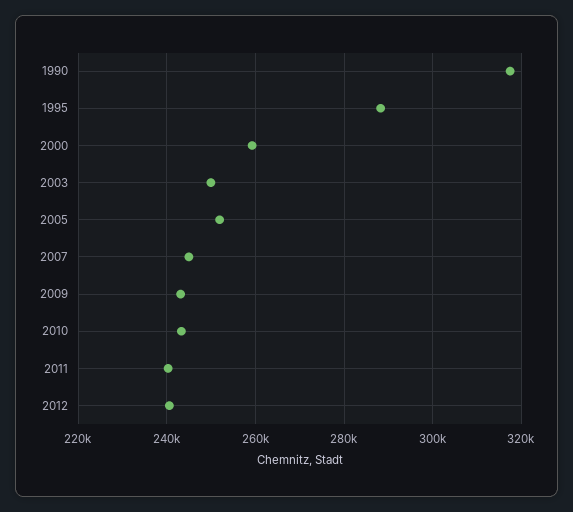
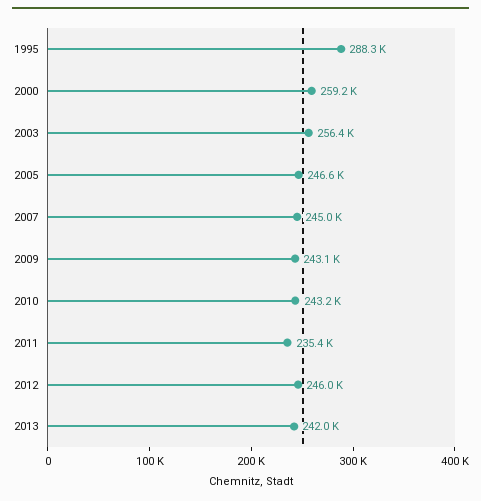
1990: 318000 -> none
2003: 250000 -> 256400
2005: 252000 -> 246600
2011: 240000 -> 235400
2012: 240000 -> 246000
2013: none -> 242000

